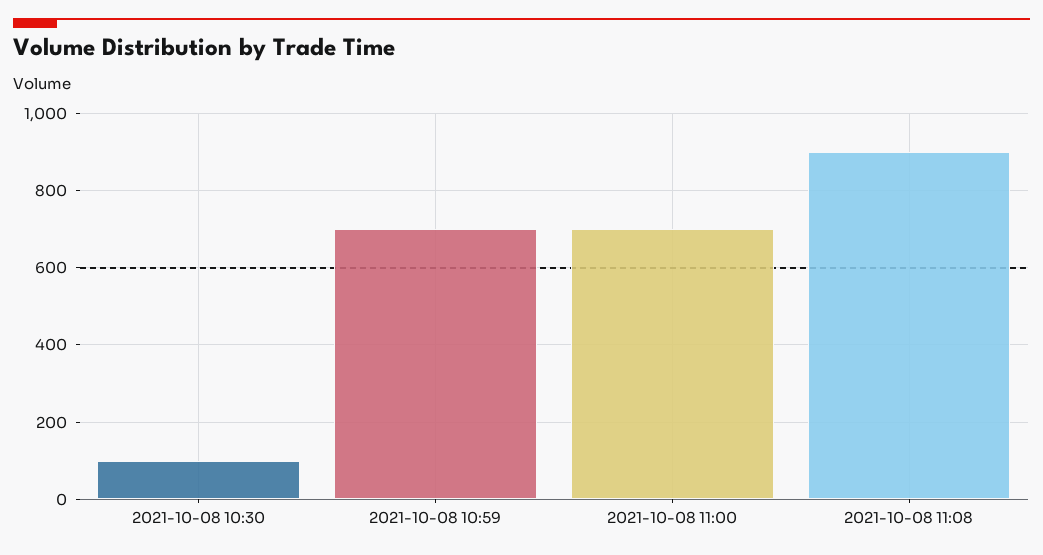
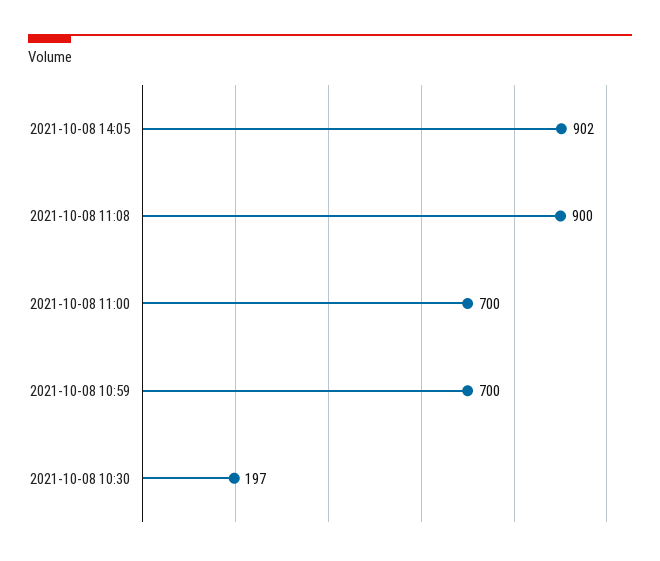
2021-10-08 10:30: 100 -> 197
2021-10-08 14:05: none -> 902

